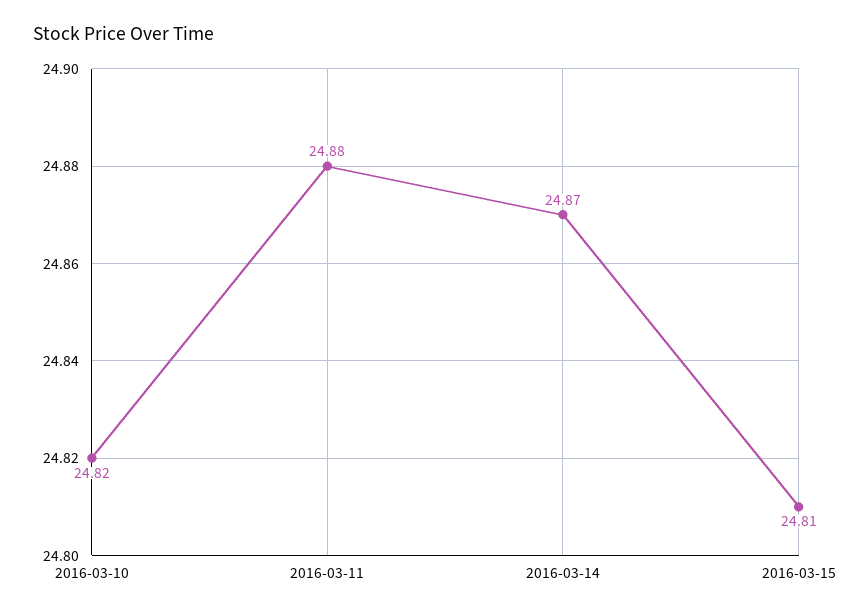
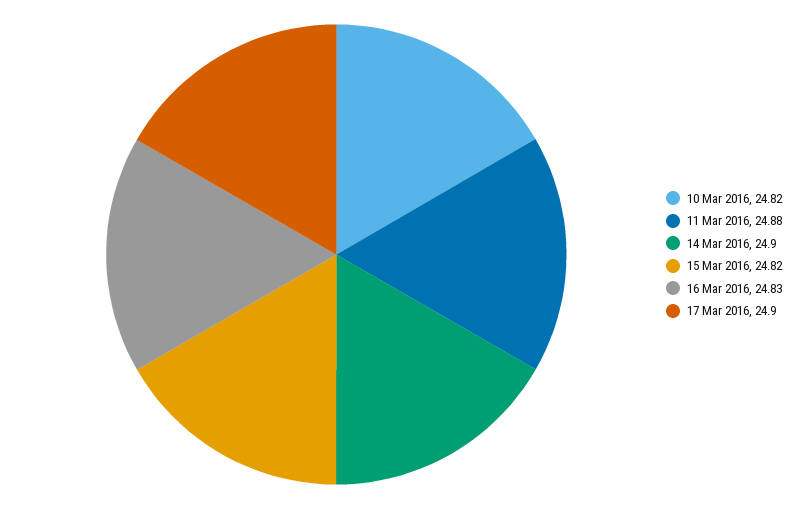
2016-03-14: 24.87 -> 24.9
2016-03-15: 24.81 -> 24.82
16 Mar 2016: none -> 24.83
17 Mar 2016: none -> 24.9

